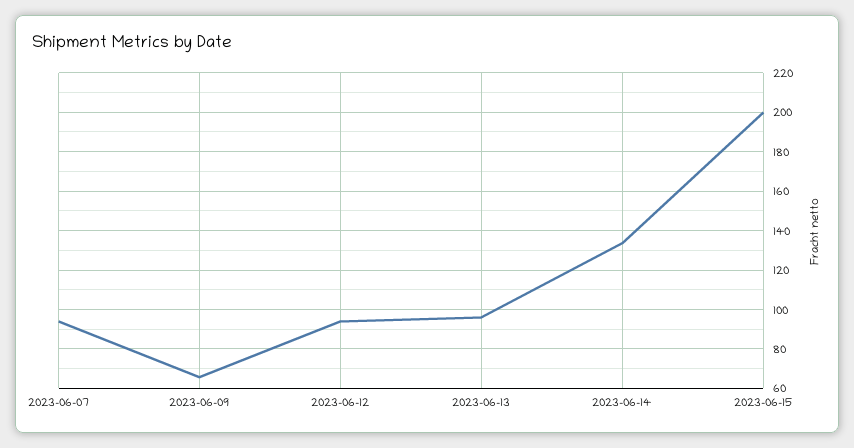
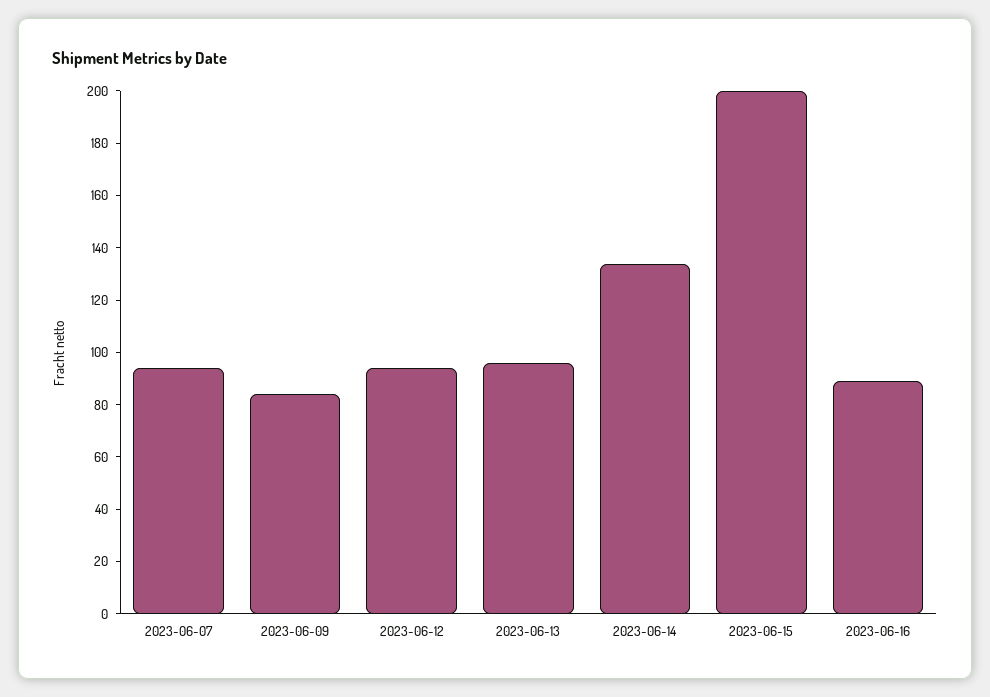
2023-06-09: 65 -> 85
2023-06-16: none -> 90

